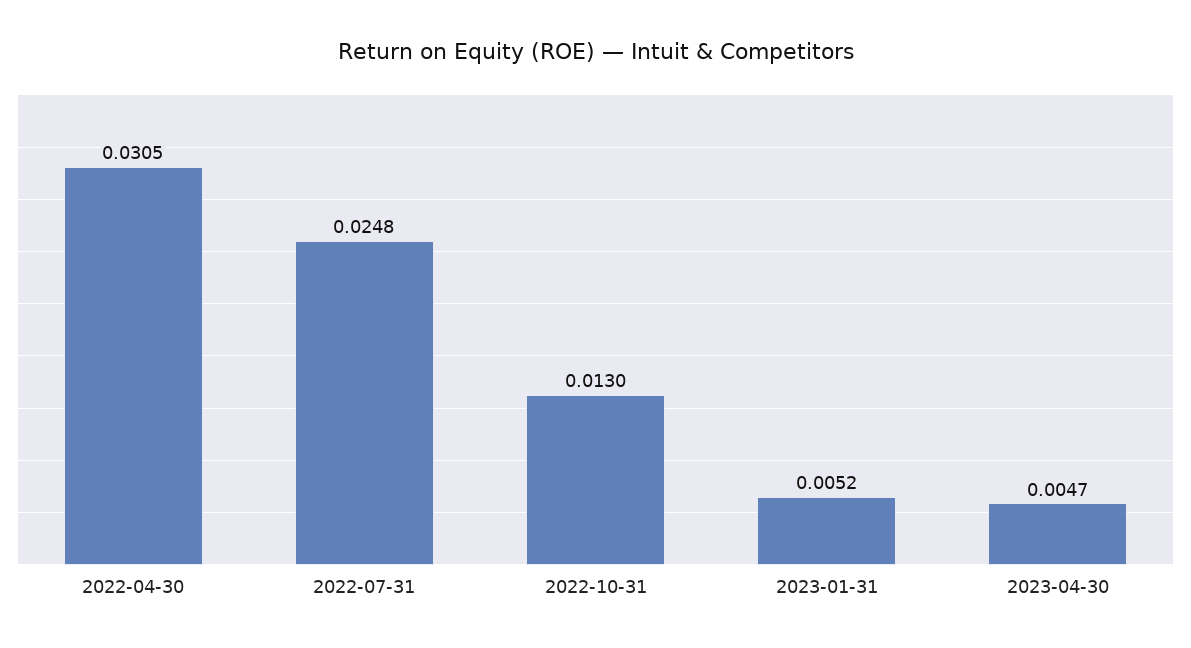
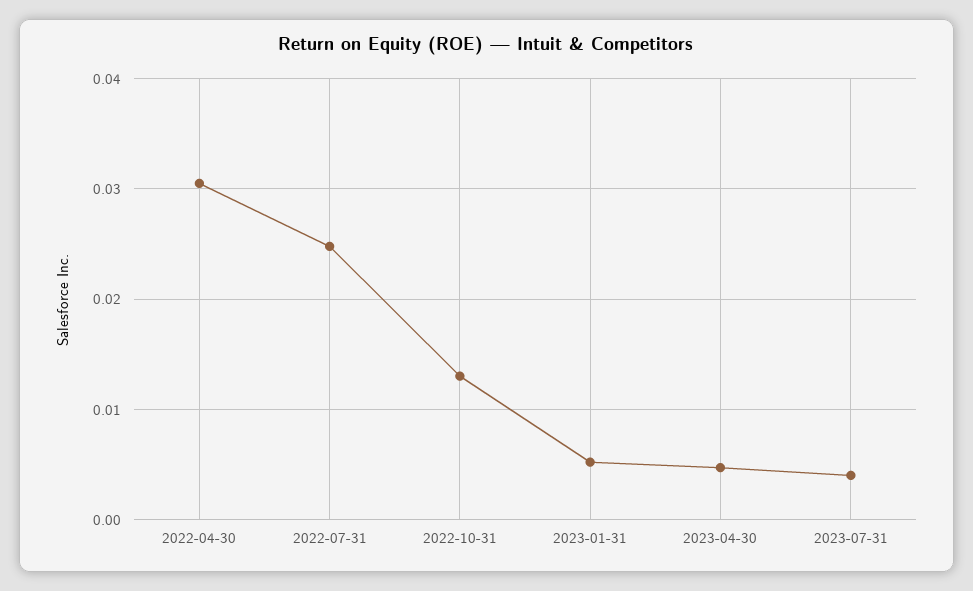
2023-07-31: none -> 0.004

